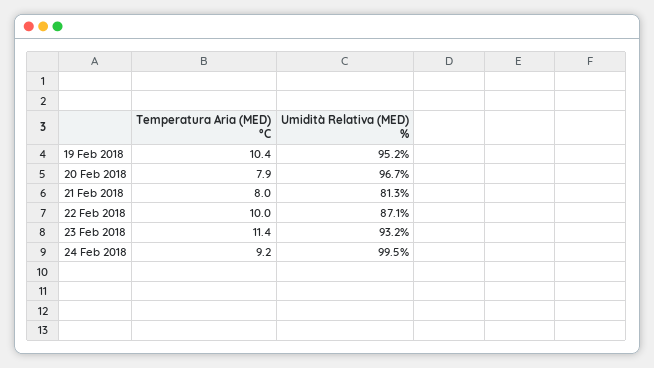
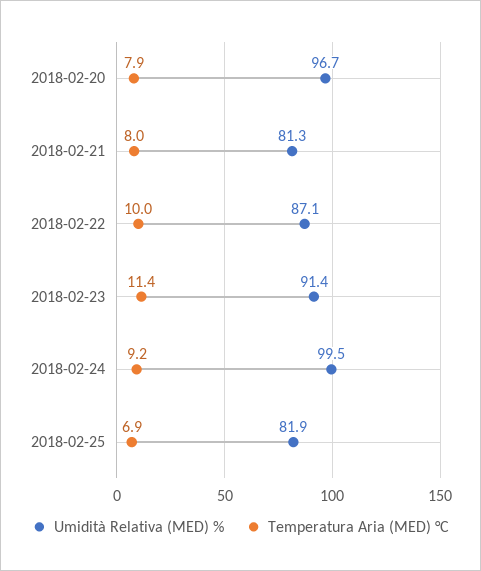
Temperatura Aria (MED) °C, 19 Feb 2018: 10.4 -> none
Umidità Relativa (MED) %, 19 Feb 2018: 95.2 -> none
Umidità Relativa (MED) %, 23 Feb 2018: 93.2 -> 91.4
Umidità Relativa (MED) %, 2018-02-25: none -> 81.9
Temperatura Aria (MED) °C, 2018-02-25: none -> 6.9

